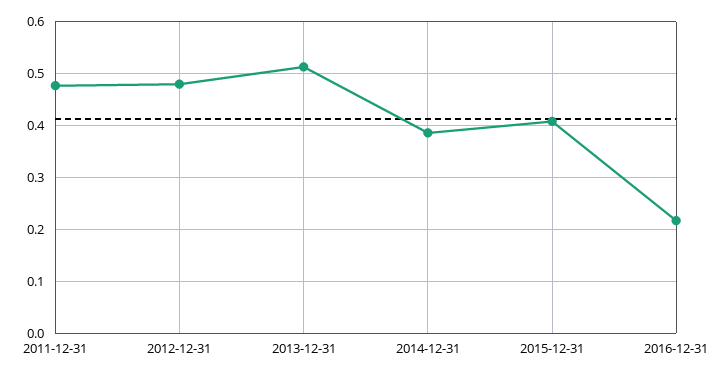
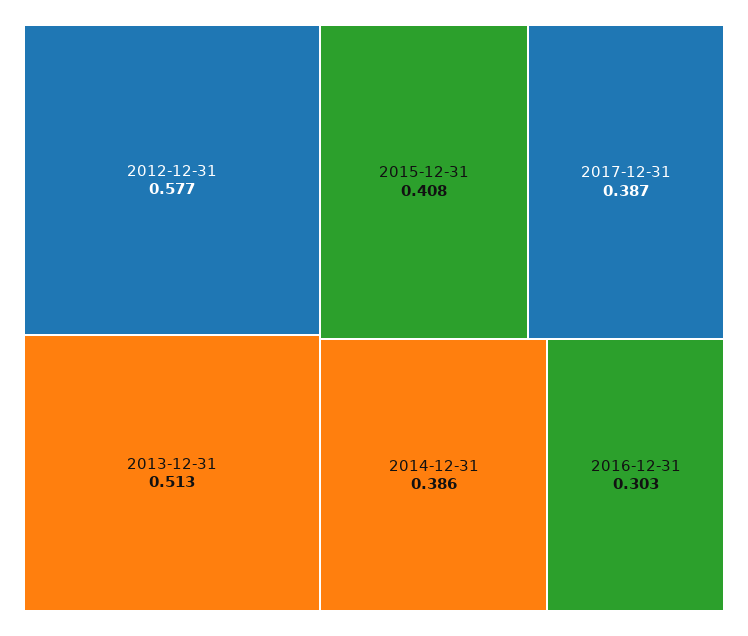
2011-12-31: 0.48 -> none
2012-12-31: 0.48 -> 0.577
2016-12-31: 0.22 -> 0.303
2017-12-31: none -> 0.387

